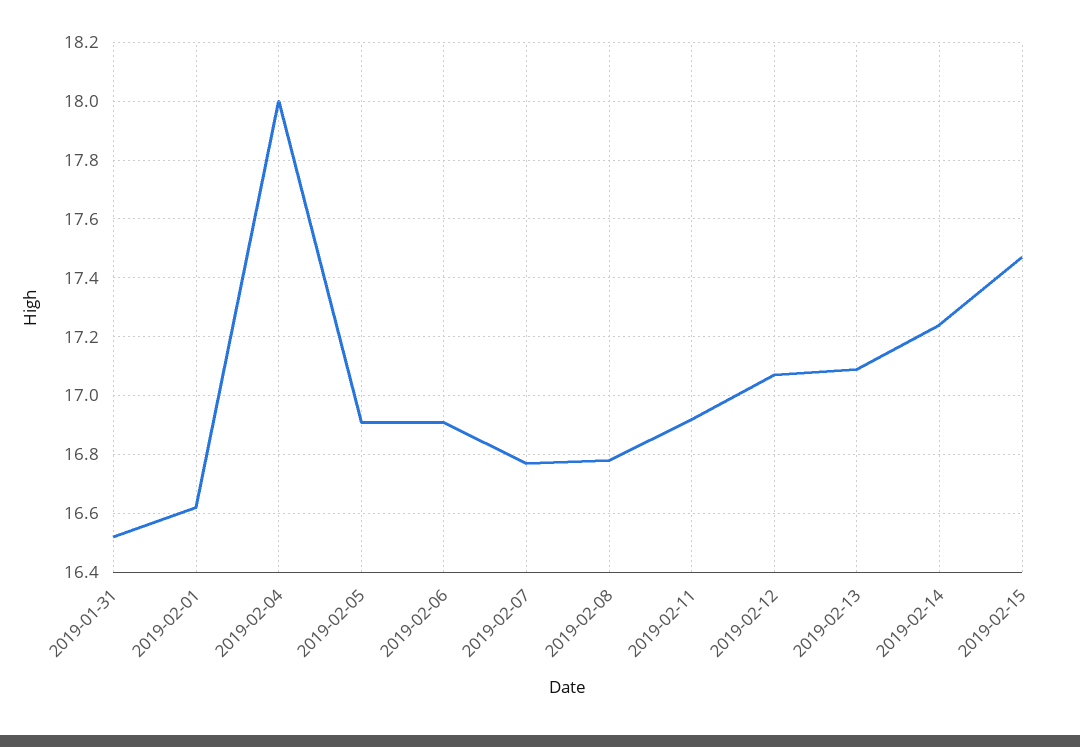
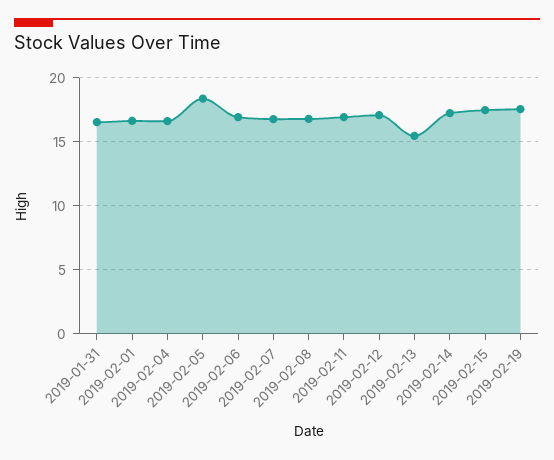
2019-02-04: 18 -> 16.5
2019-02-05: 16.9 -> 18.5
2019-02-13: 17.1 -> 15.5
2019-02-19: none -> 17.5

